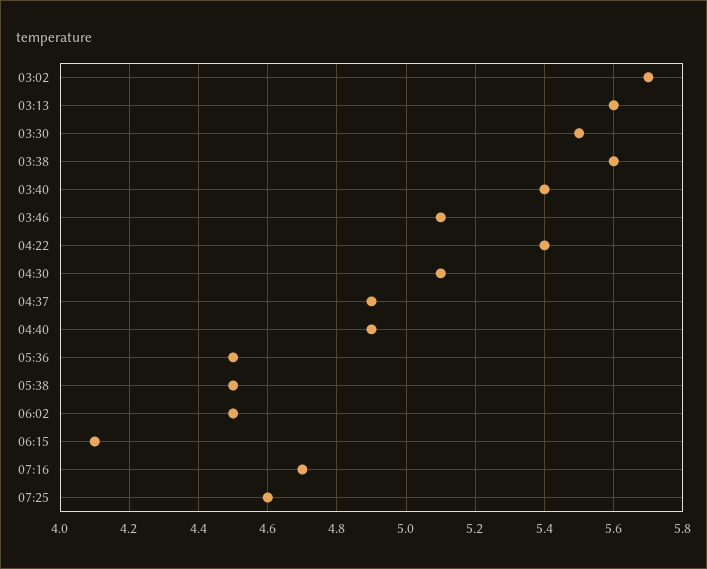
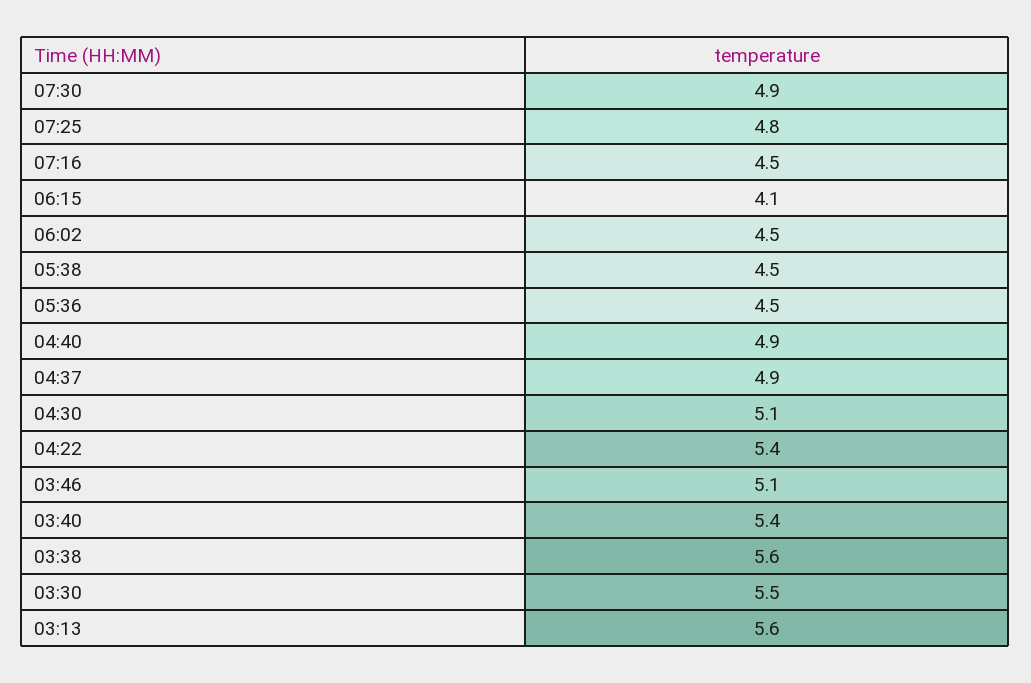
03:02: 5.7 -> none
07:16: 4.7 -> 4.5
07:25: 4.6 -> 4.8
07:30: none -> 4.9

